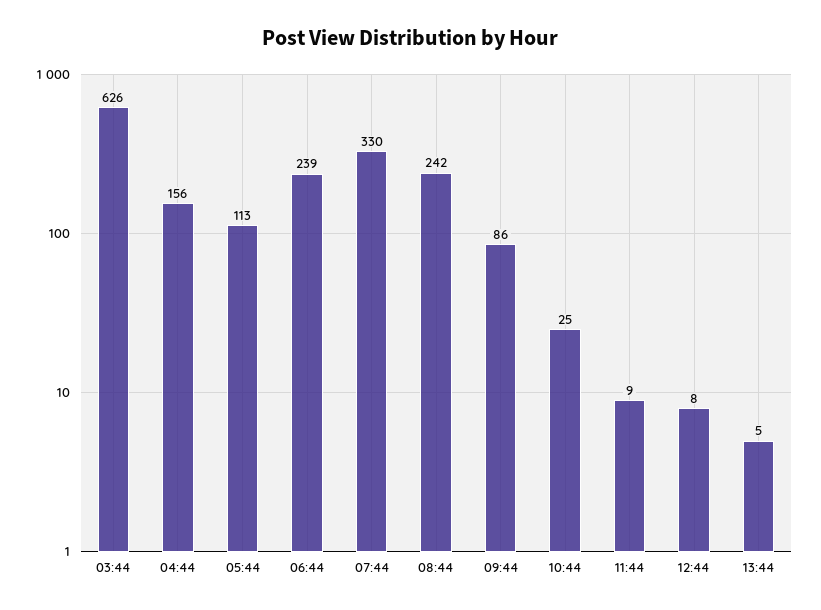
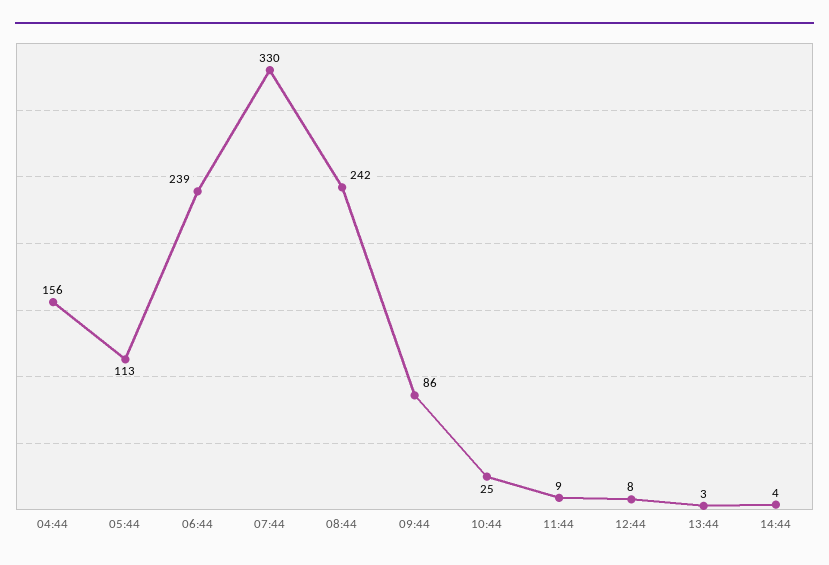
03:44: 626 -> none
13:44: 5 -> 3
14:44: none -> 4

